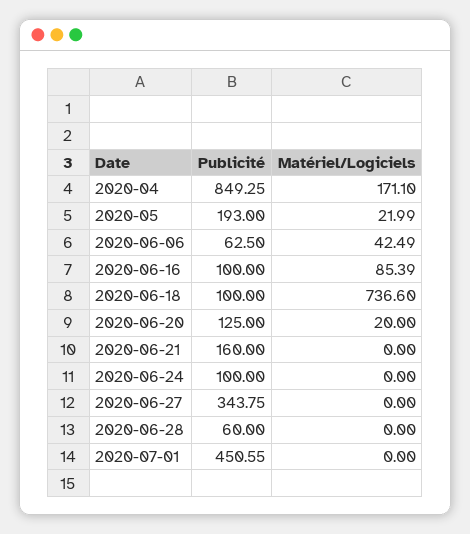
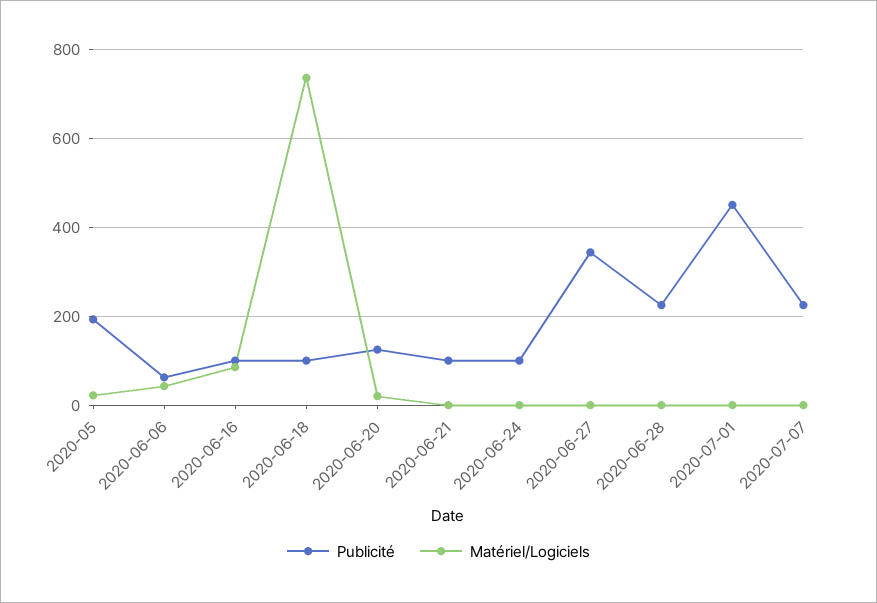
Publicité, 2020-04: 849.25 -> none
Matériel/Logiciels, 2020-04: 171.1 -> none
Publicité, 2020-06-21: 160 -> 100
Publicité, 2020-06-28: 60 -> 220
Publicité, 2020-07-07: none -> 220
Matériel/Logiciels, 2020-07-07: none -> 0

